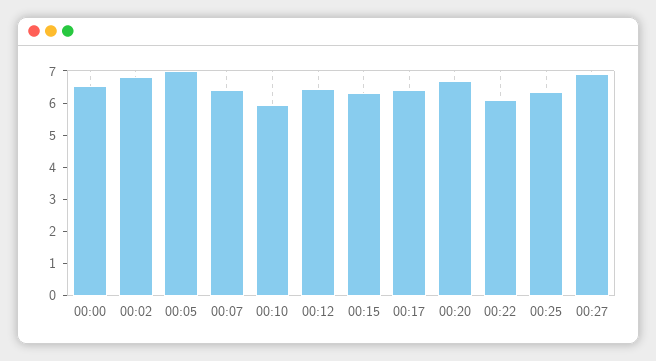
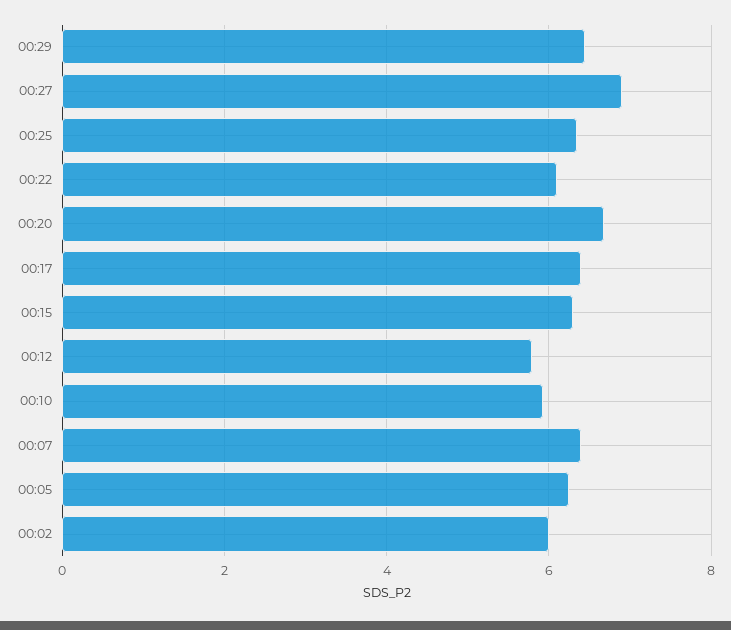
00:00: 6.5 -> none
00:02: 6.75 -> 6
00:05: 7 -> 6.2
00:12: 6.5 -> 5.8
00:29: none -> 6.4

